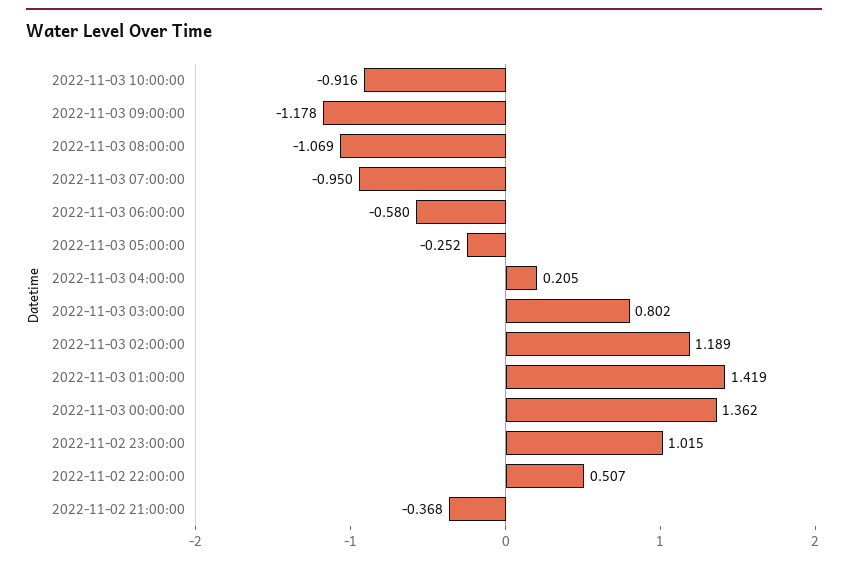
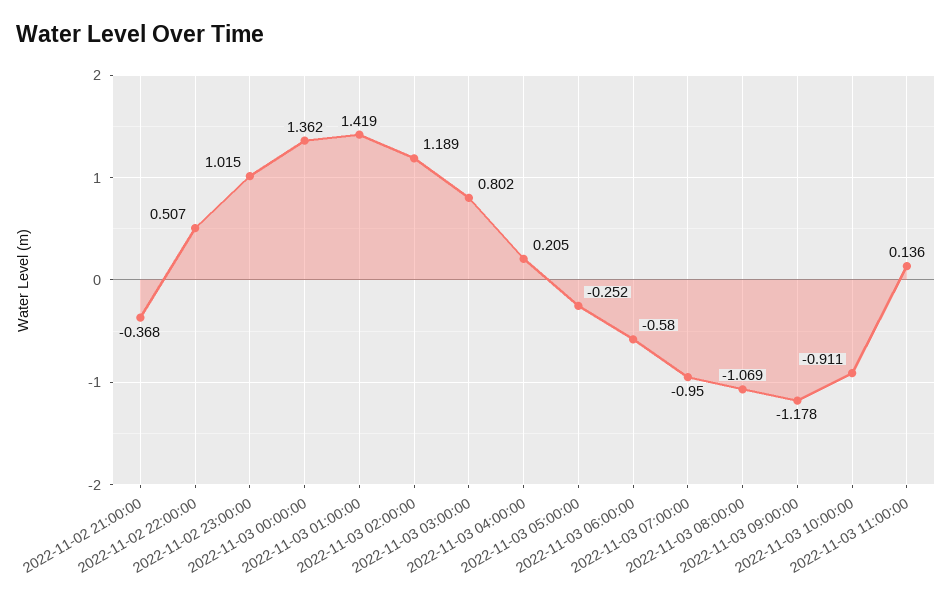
2022-11-03 10:00:00: -0.916 -> -0.911
2022-11-03 11:00:00: none -> 0.136

